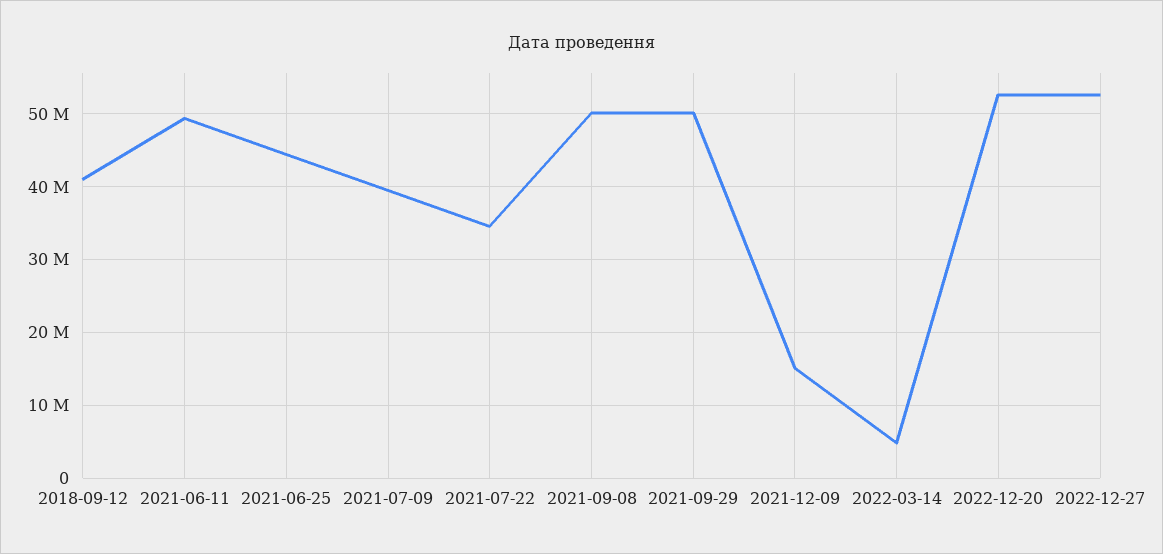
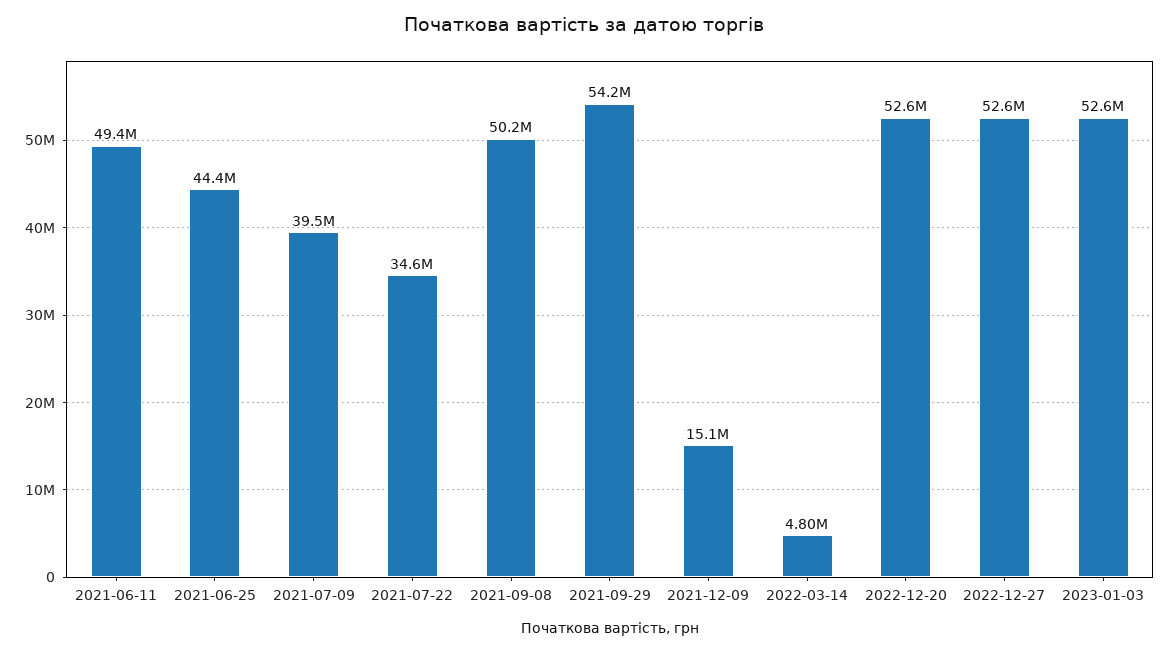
2018-09-12: 41000000 -> none
2021-09-29: 50000000 -> 54200000
2023-01-03: none -> 52600000

